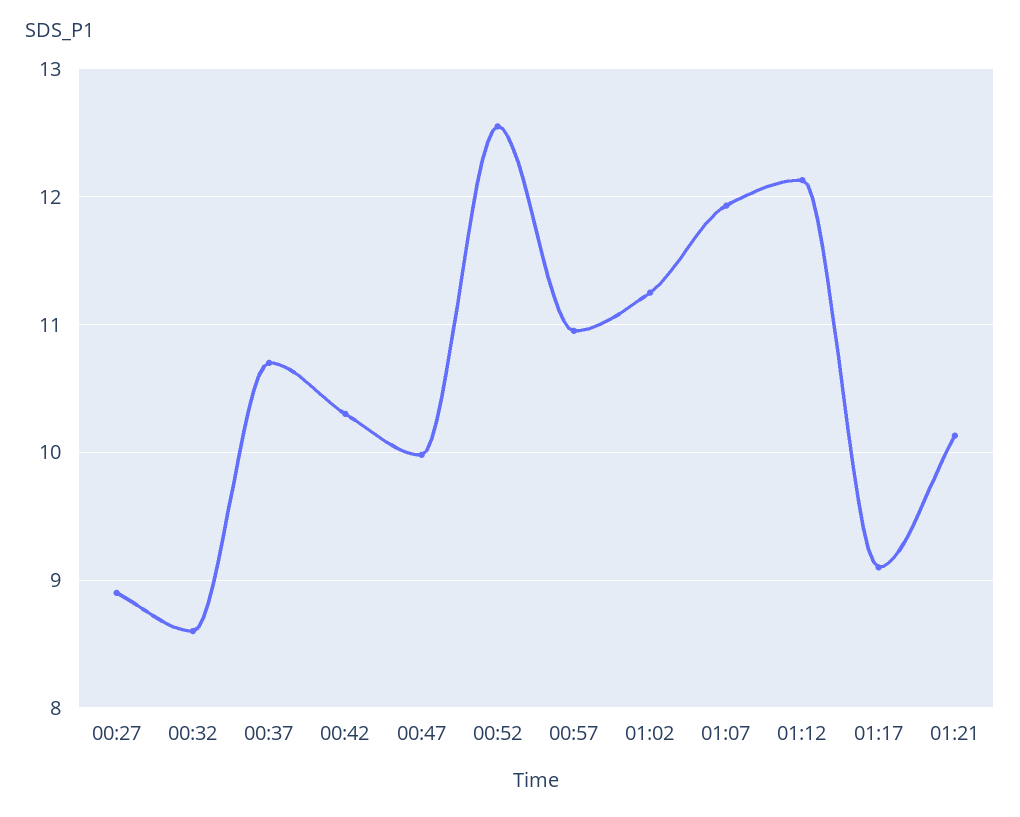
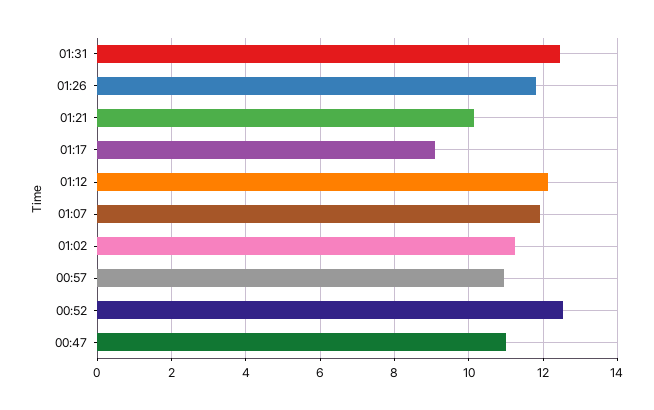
00:27: 8.9 -> none
00:32: 8.6 -> none
00:37: 10.7 -> none
00:42: 10.3 -> none
00:47: 10 -> 11
01:31: none -> 12.4
01:26: none -> 11.8

